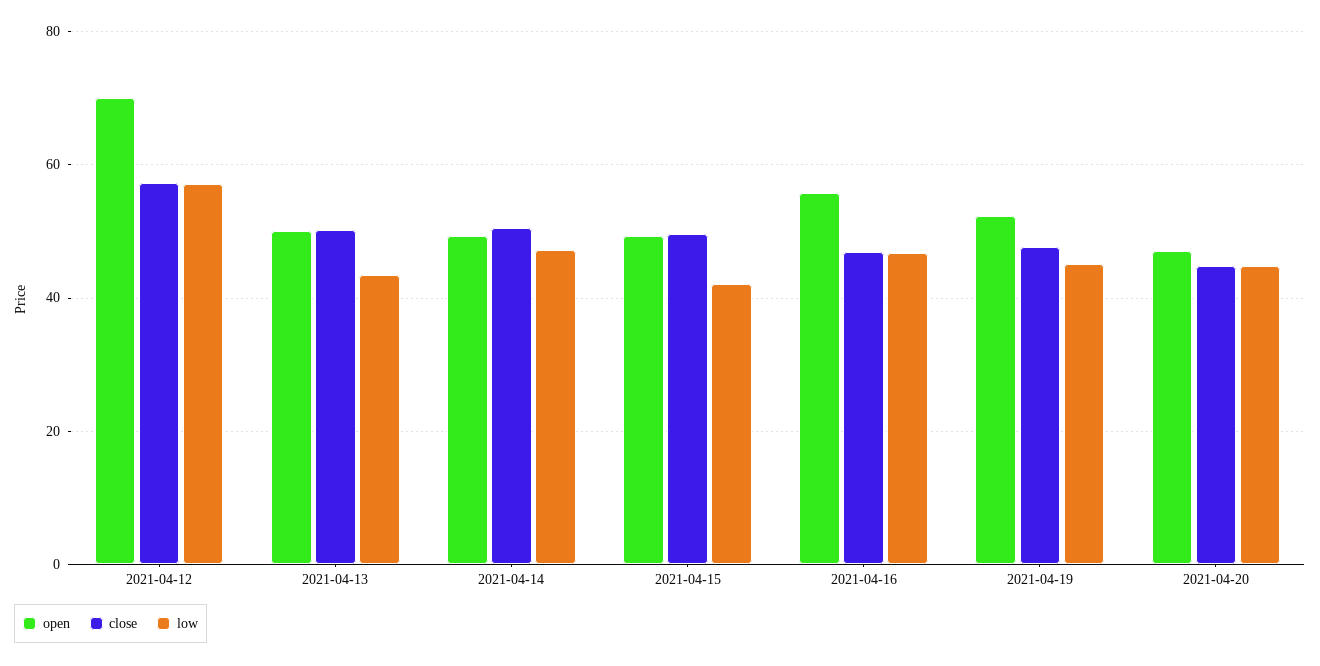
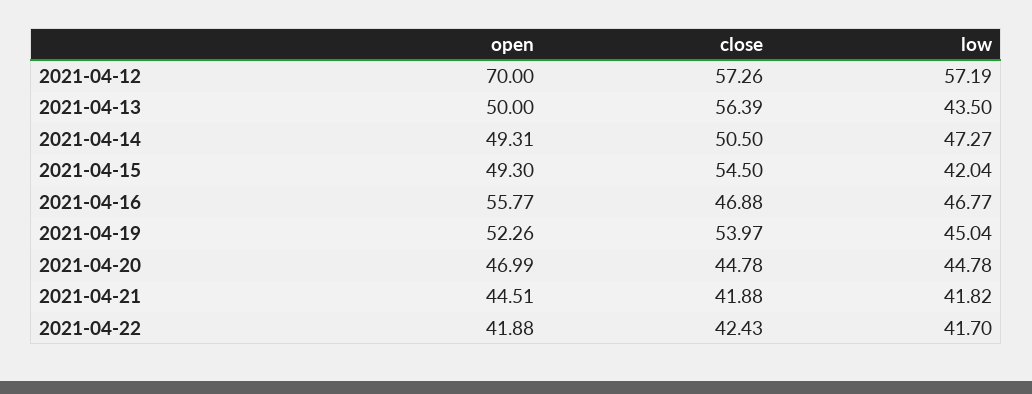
close, 2021-04-13: 50 -> 56.39
close, 2021-04-15: 50 -> 54.5
close, 2021-04-19: 48 -> 53.97
open, 2021-04-21: none -> 44.51
close, 2021-04-21: none -> 41.88
low, 2021-04-21: none -> 41.82
open, 2021-04-22: none -> 41.88
close, 2021-04-22: none -> 42.43
low, 2021-04-22: none -> 41.7

